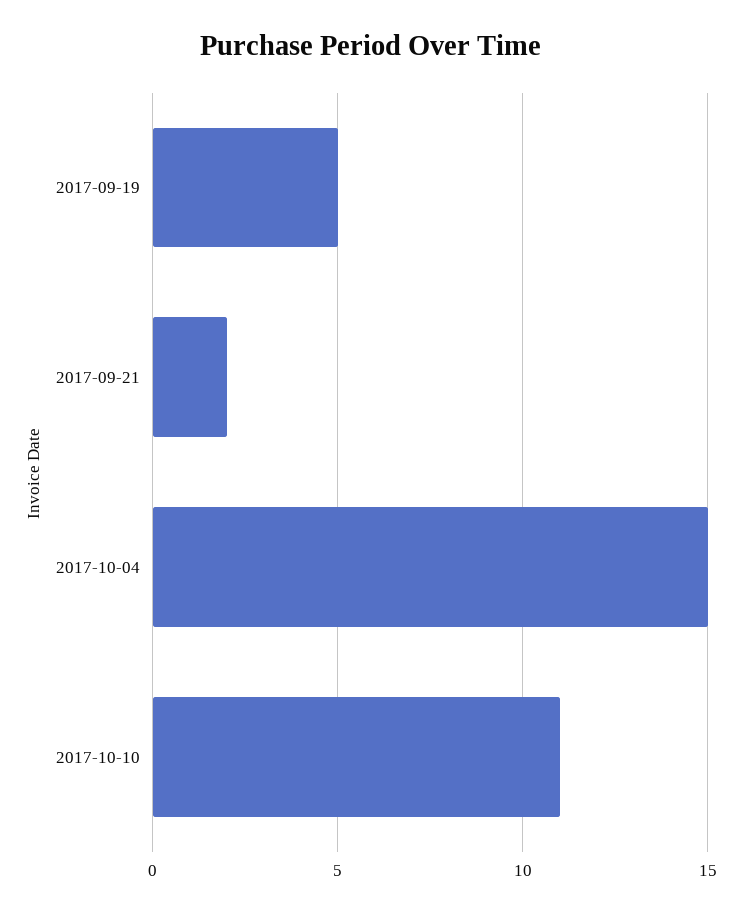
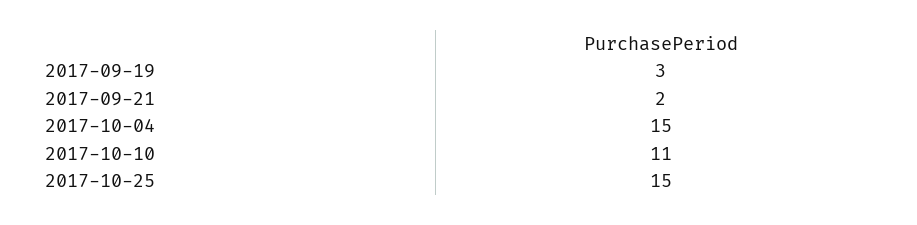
2017-09-19: 5 -> 3
2017-10-25: none -> 15

